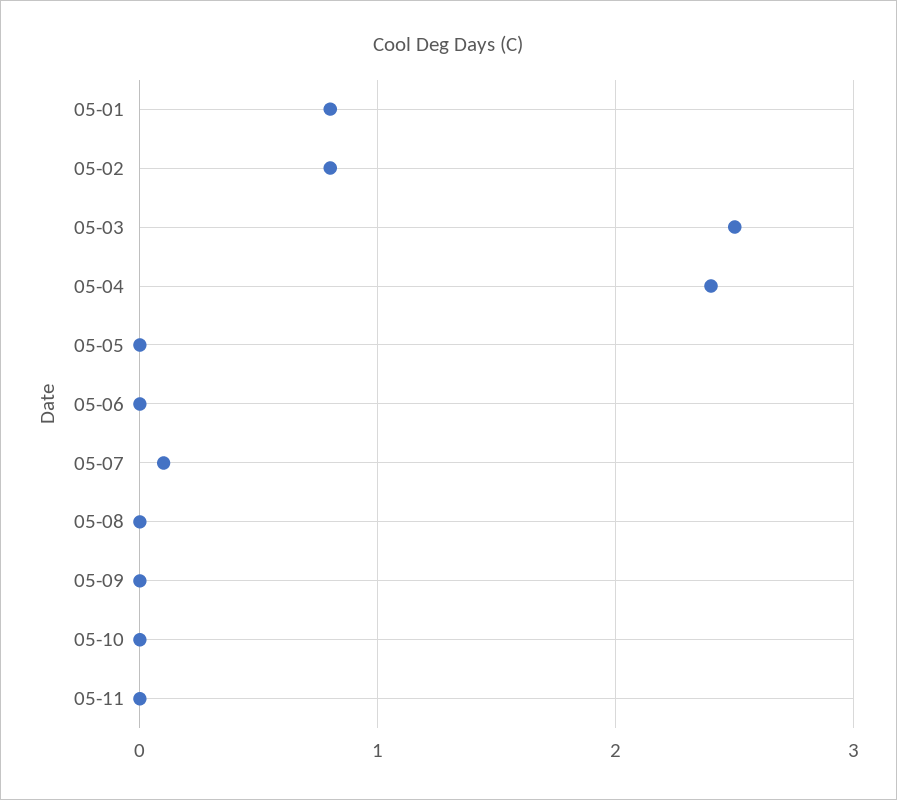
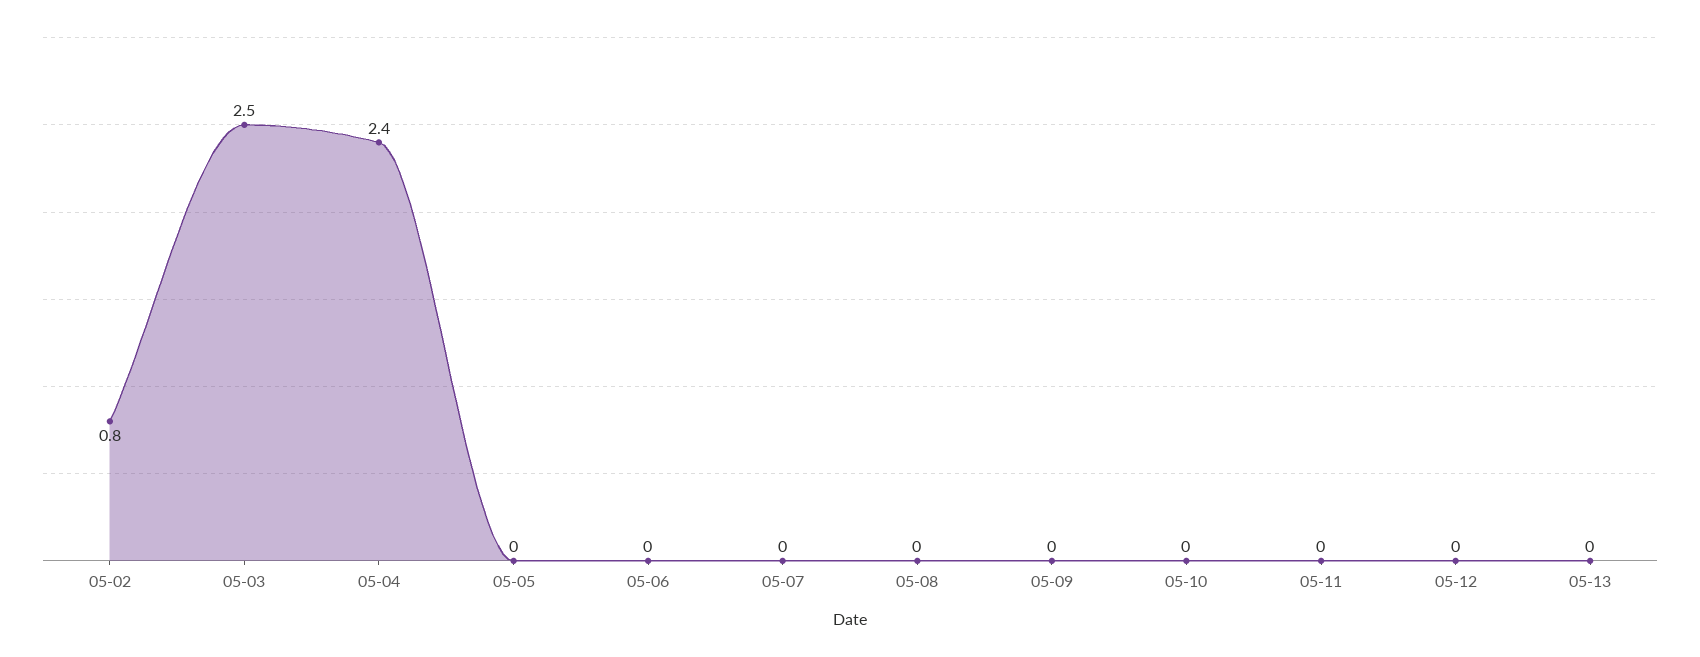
05-01: 0.8 -> none
05-07: 0.1 -> 0
05-12: none -> 0
05-13: none -> 0

